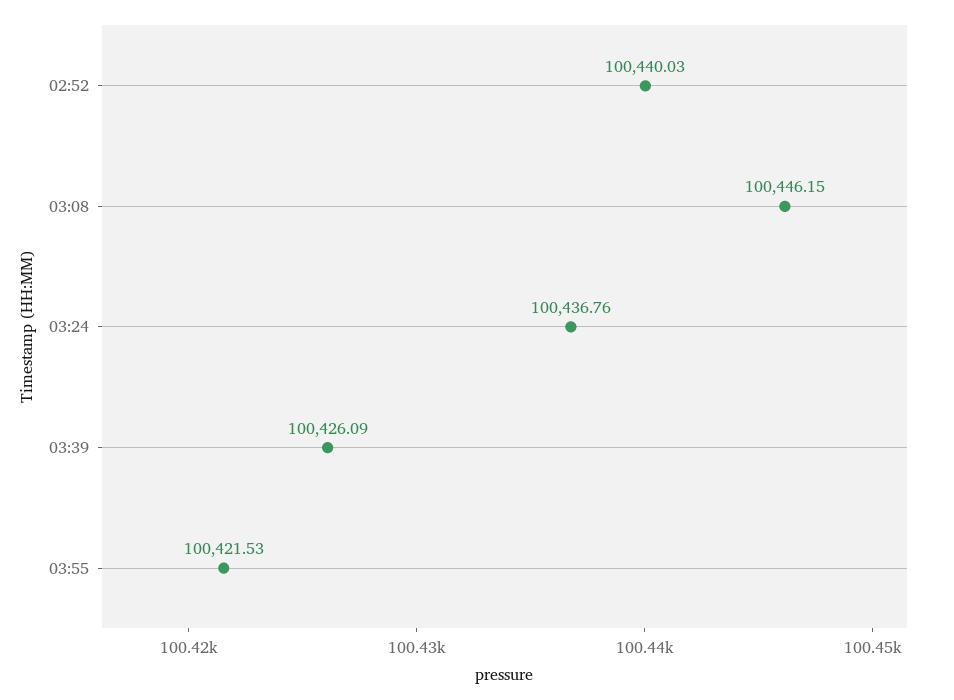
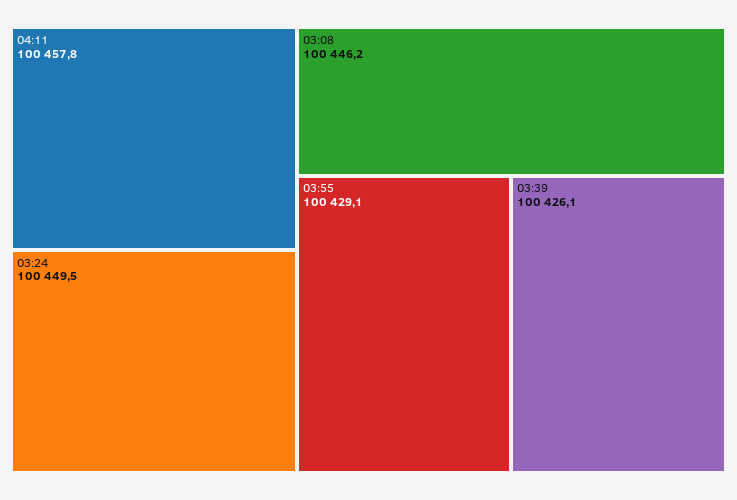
02:52: 100440.03 -> none
03:24: 100436.76 -> 100449.5
03:55: 100421.53 -> 100429.1
04:11: none -> 100457.8

